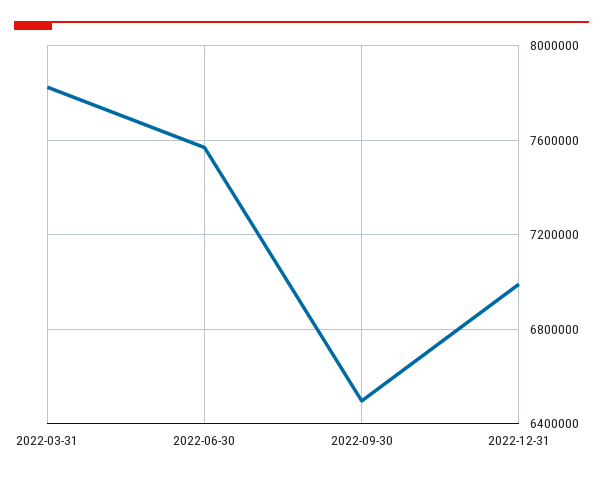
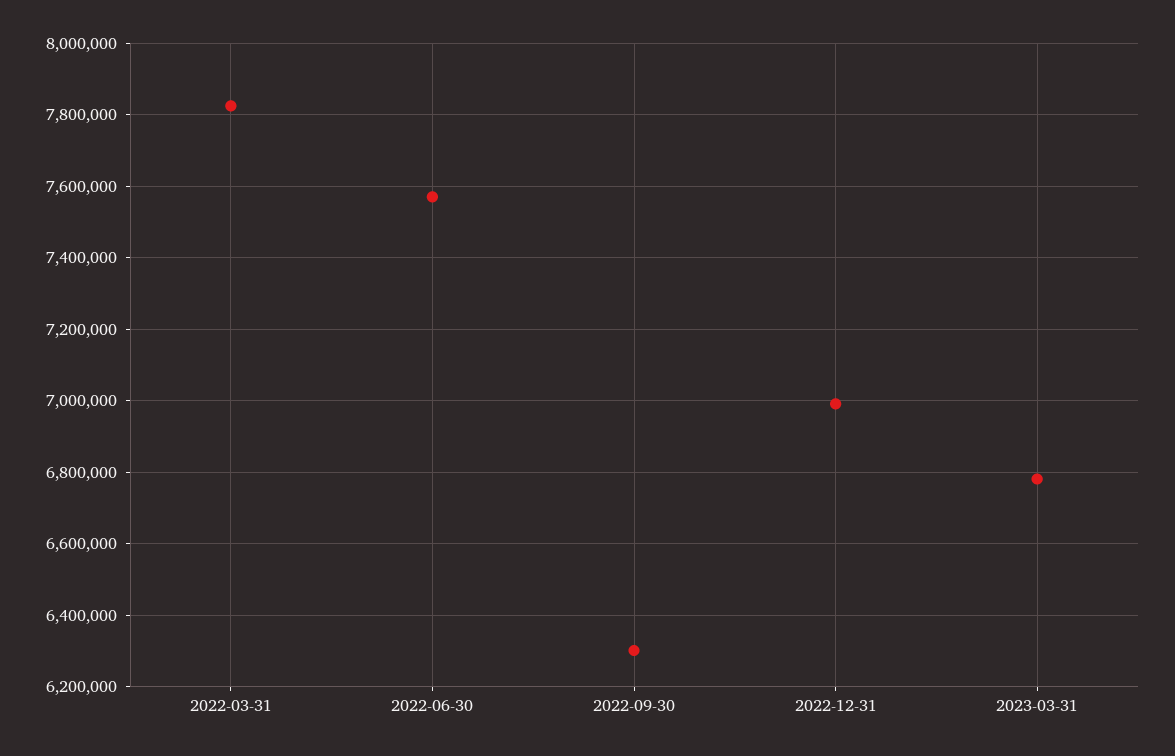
2022-09-30: 6500000 -> 6300000
2023-03-31: none -> 6780000

